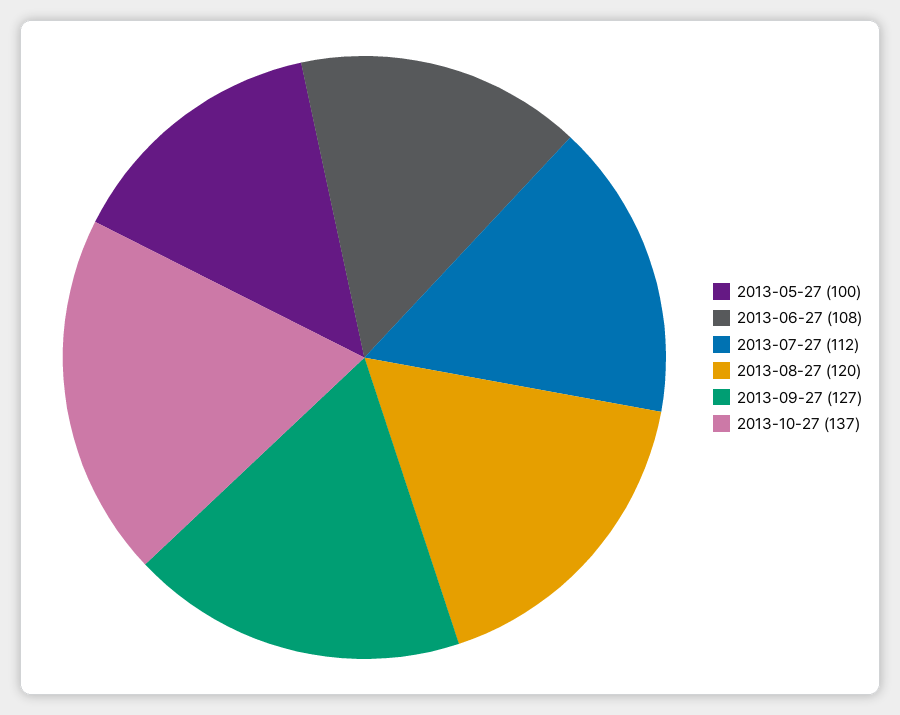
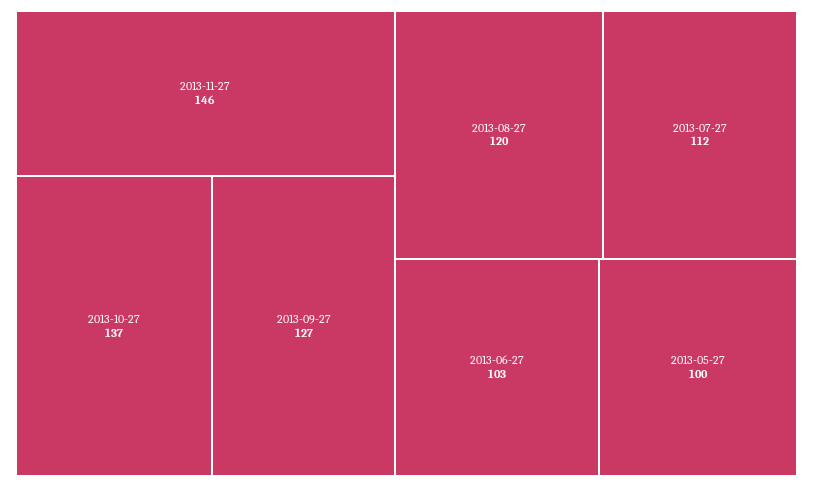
2013-06-27: 108 -> 103
2013-11-27: none -> 146

